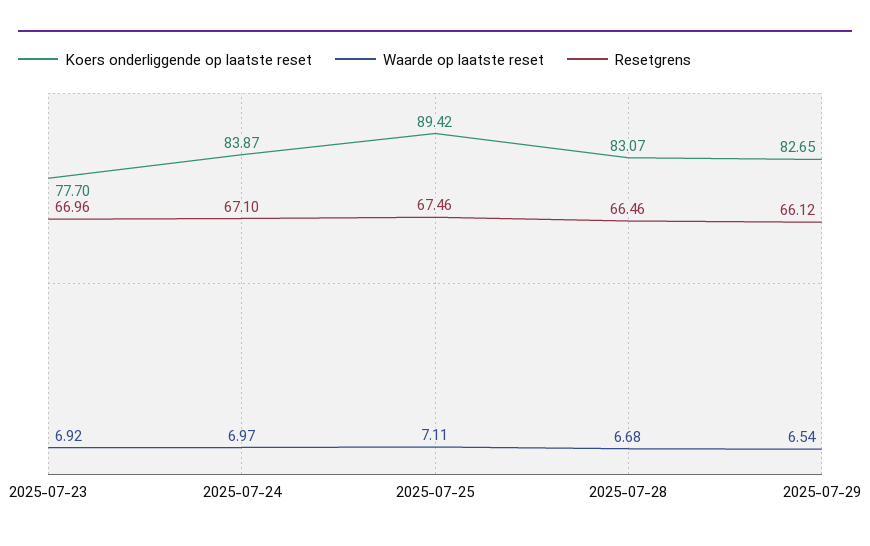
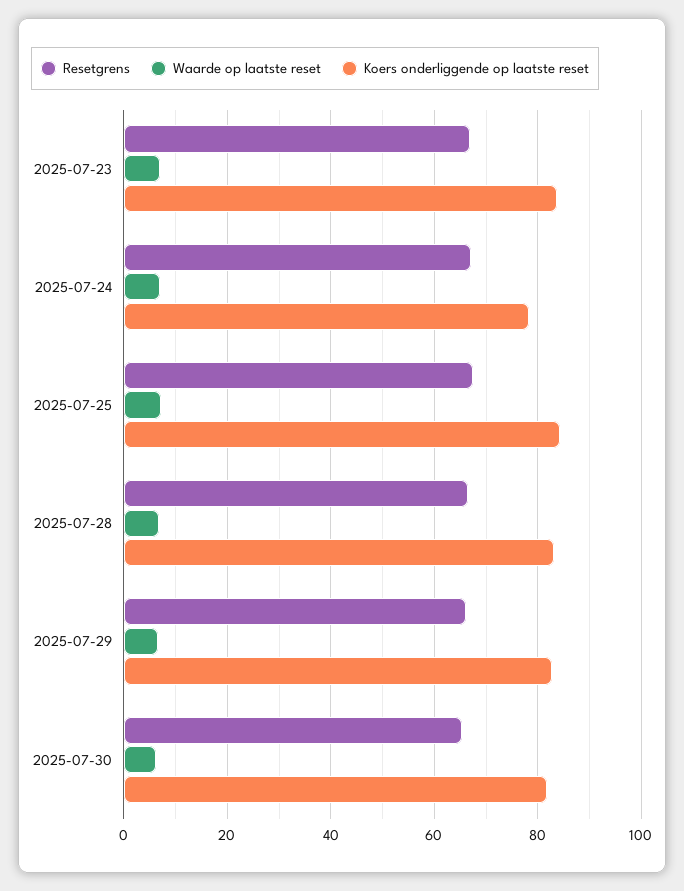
Koers onderliggende op laatste reset, 2025-07-23: 77.7 -> 84
Koers onderliggende op laatste reset, 2025-07-24: 83.87 -> 78
Koers onderliggende op laatste reset, 2025-07-25: 89.42 -> 84
Resetgrens, 2025-07-30: none -> 66
Waarde op laatste reset, 2025-07-30: none -> 6
Koers onderliggende op laatste reset, 2025-07-30: none -> 82

